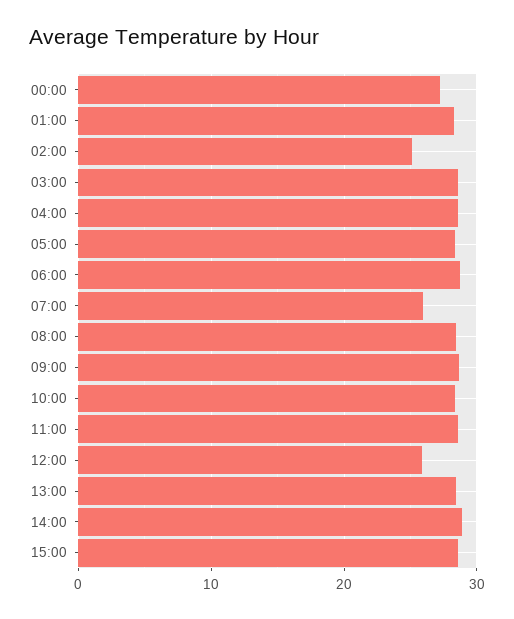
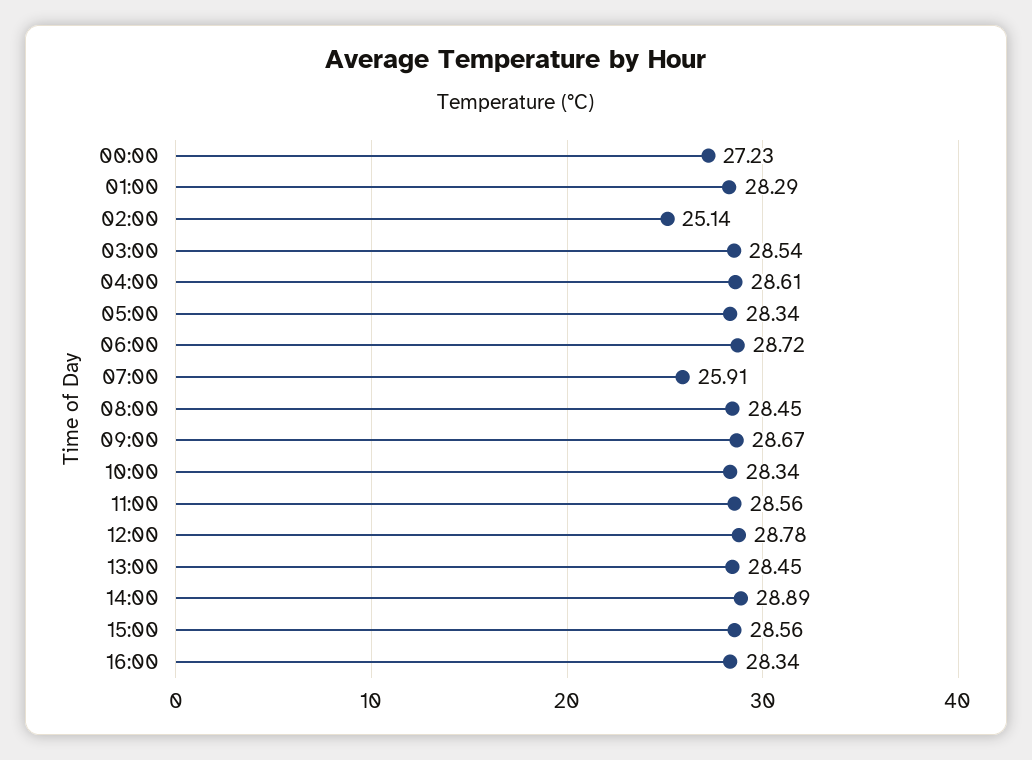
12:00: 26 -> 28.78
16:00: none -> 28.34

